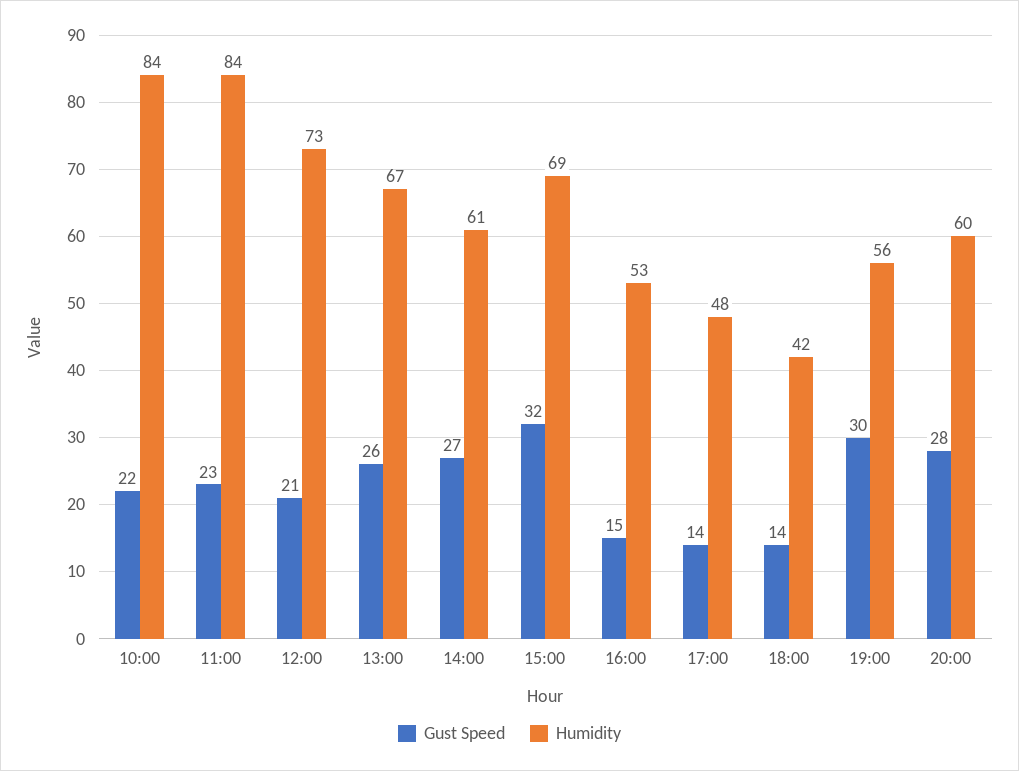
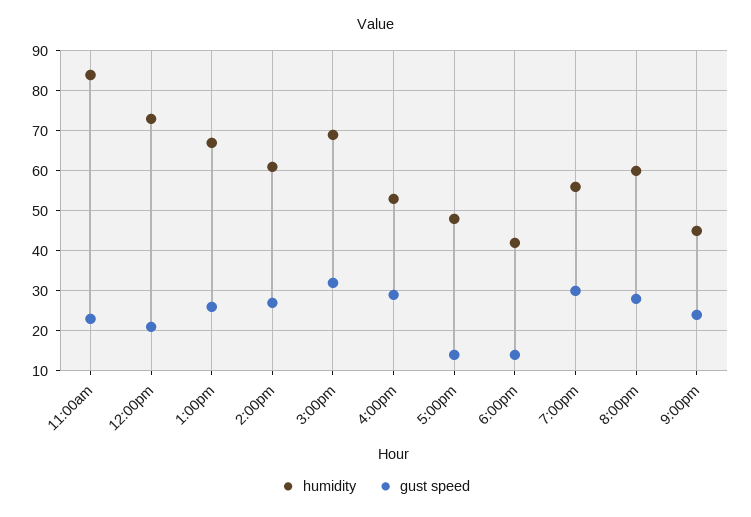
Gust Speed, 10:00: 22 -> none
Humidity, 10:00: 84 -> none
Gust Speed, 16:00: 15 -> 30
Humidity, 9:00pm: none -> 45
Gust Speed, 9:00pm: none -> 25

